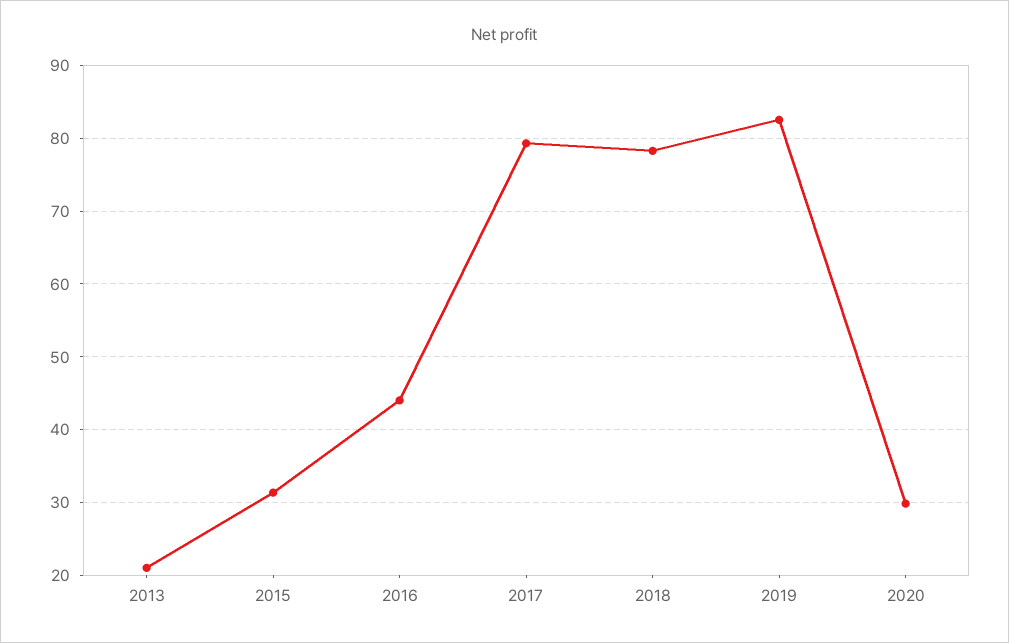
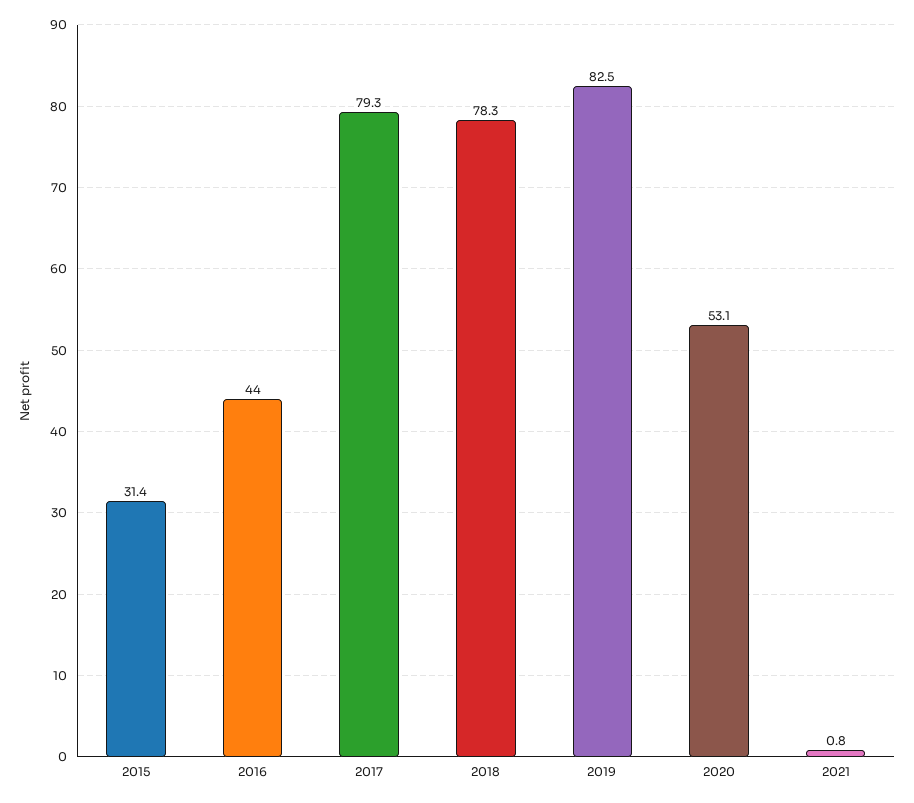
2013: 21 -> none
2020: 30 -> 53.1
2021: none -> 0.8

